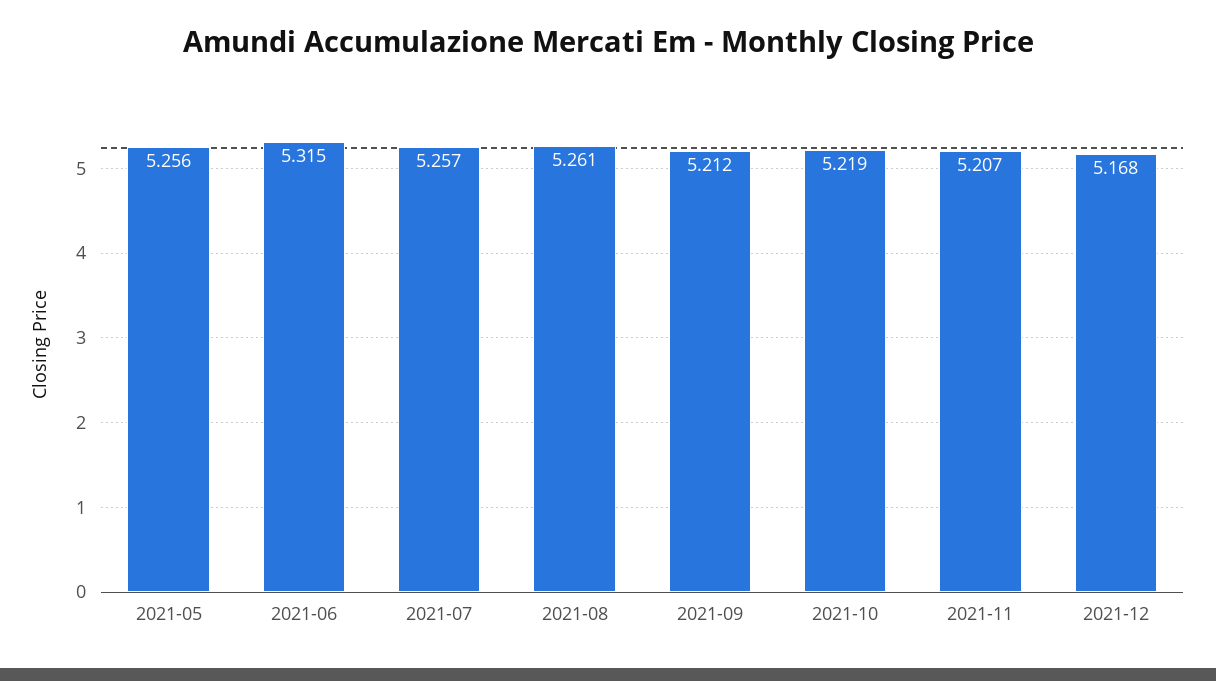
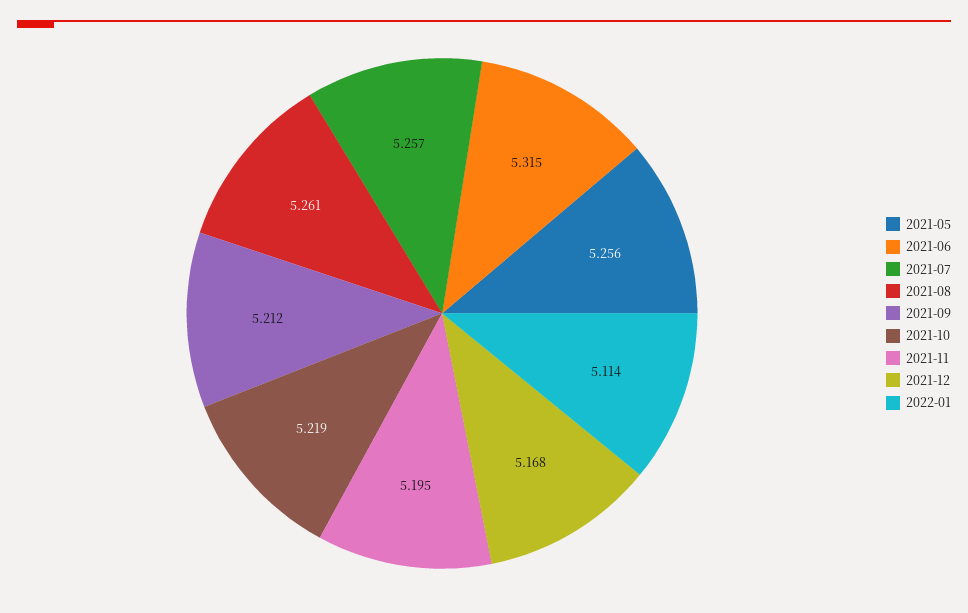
2021-11: 5.207 -> 5.195
2022-01: none -> 5.114

